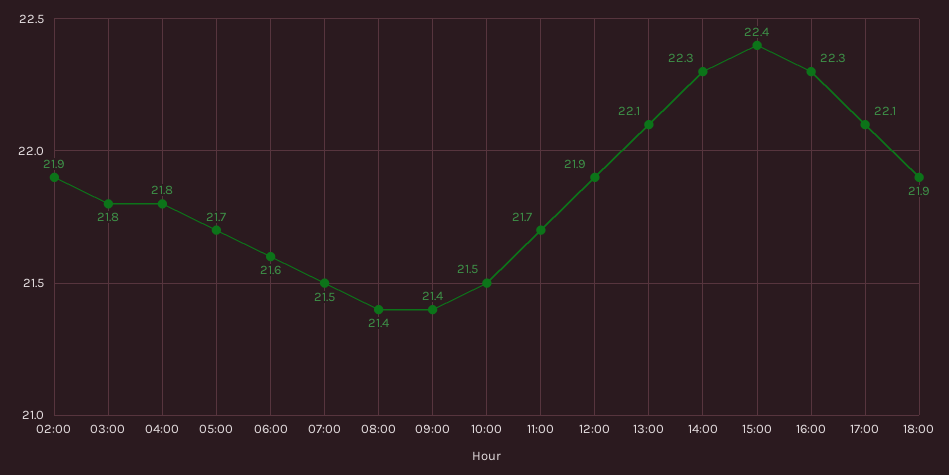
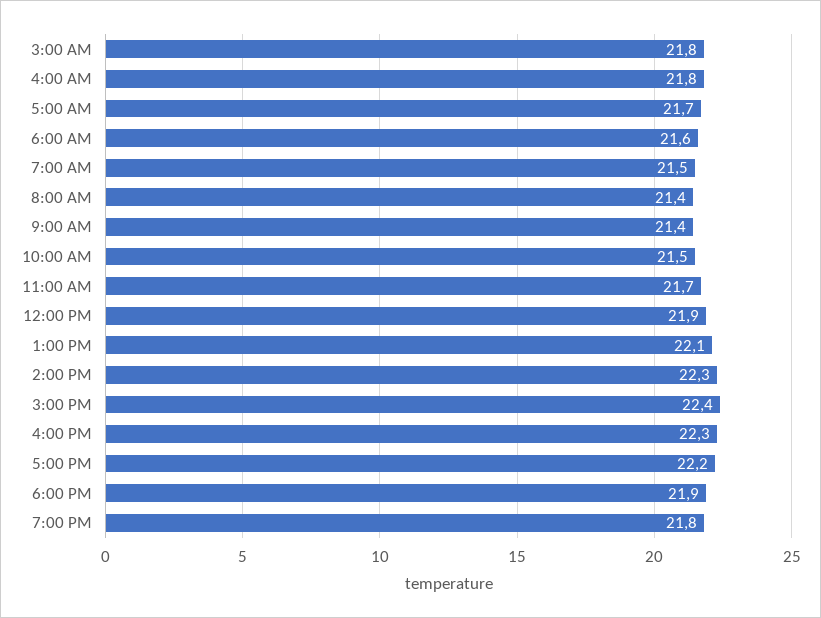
02:00: 21.9 -> none
17:00: 22.1 -> 22.2
7:00 PM: none -> 21.8

